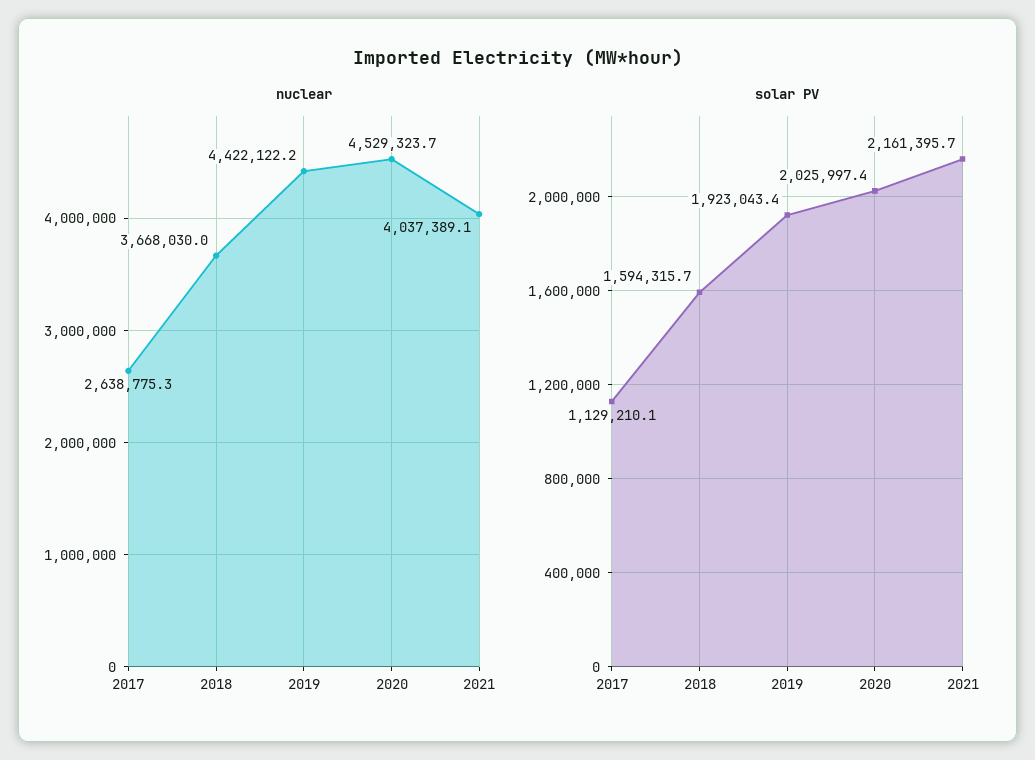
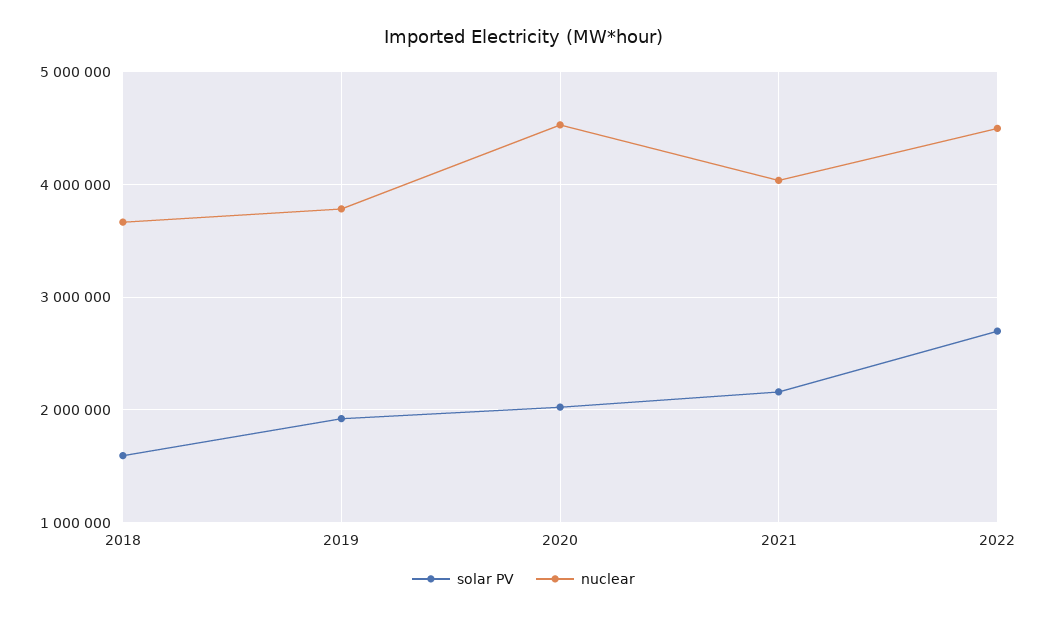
nuclear, 2017: 2638775.3 -> none
nuclear, 2019: 4422122.2 -> 3800000
solar PV, 2017: 1129210.1 -> none
solar PV, 2022: none -> 2700000
nuclear, 2022: none -> 4500000

